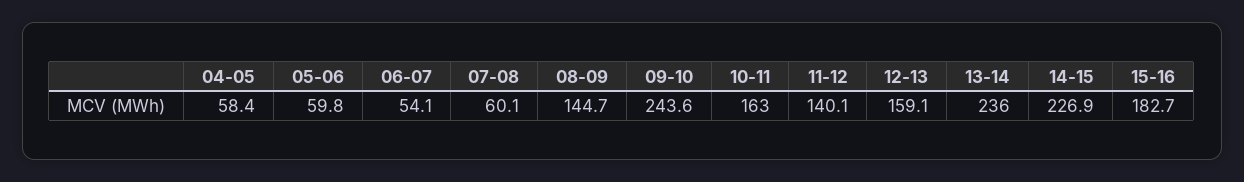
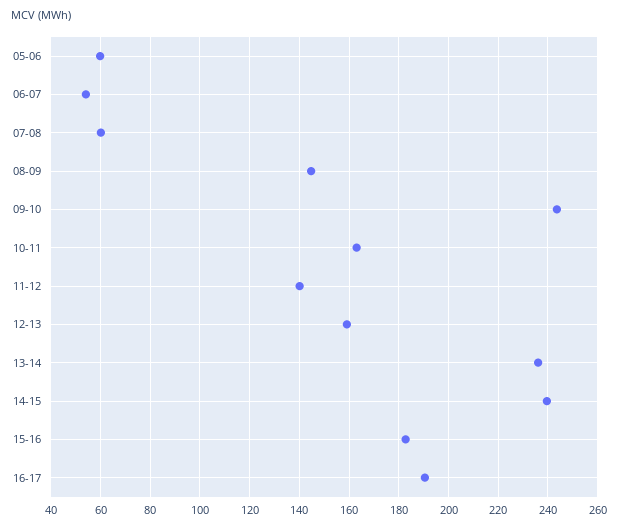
04-05: 58.4 -> none
14-15: 226.9 -> 240
16-17: none -> 190

